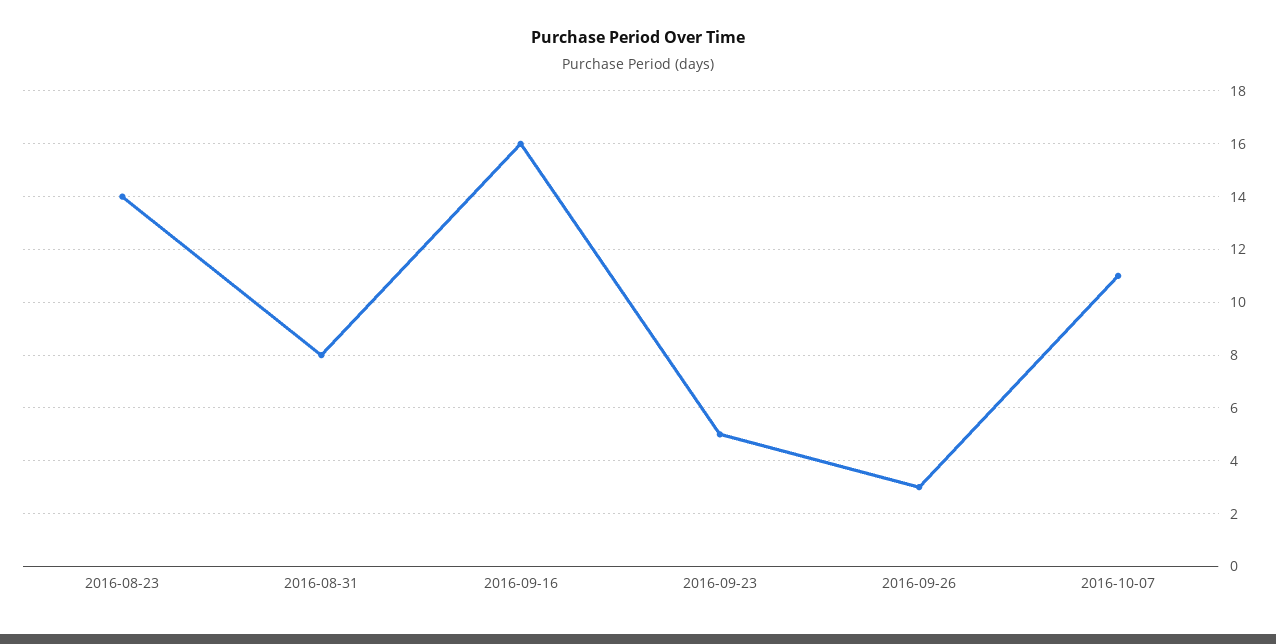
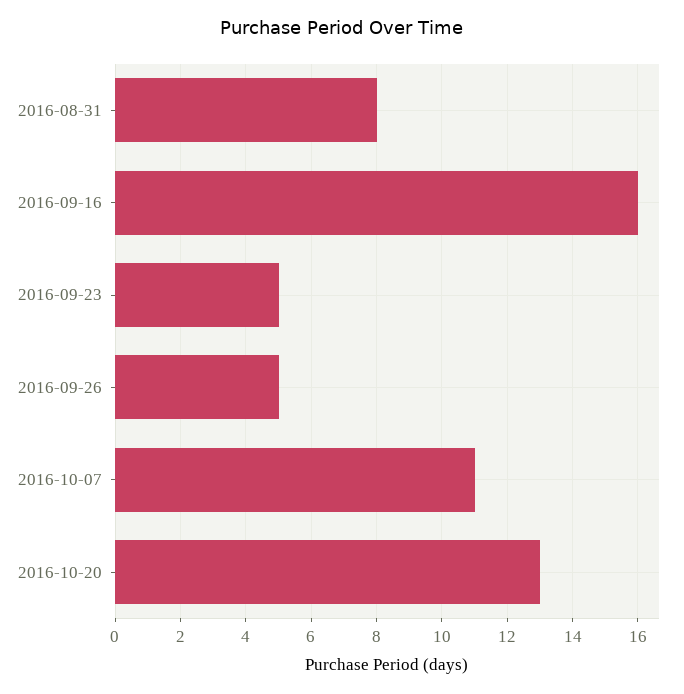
2016-08-23: 14 -> none
2016-09-26: 3 -> 5
2016-10-20: none -> 13

